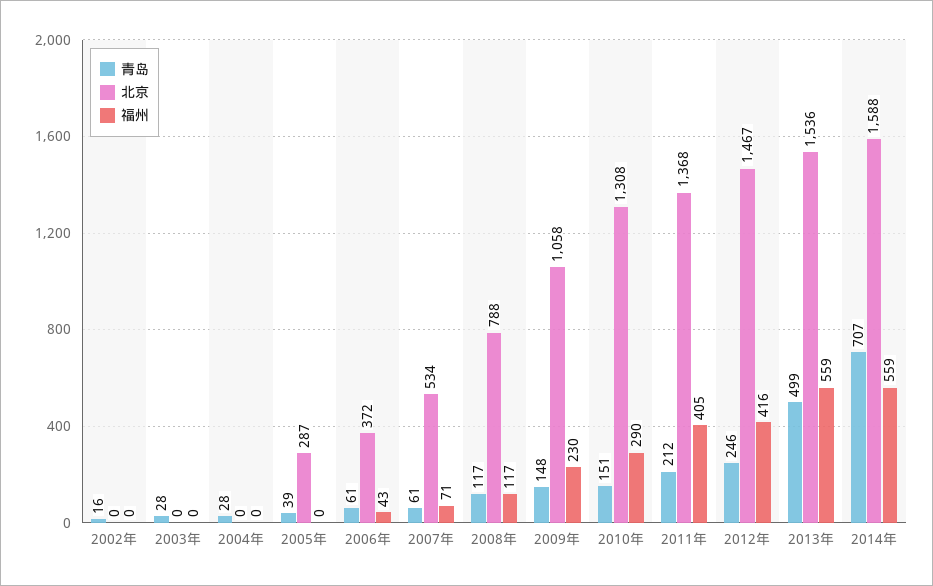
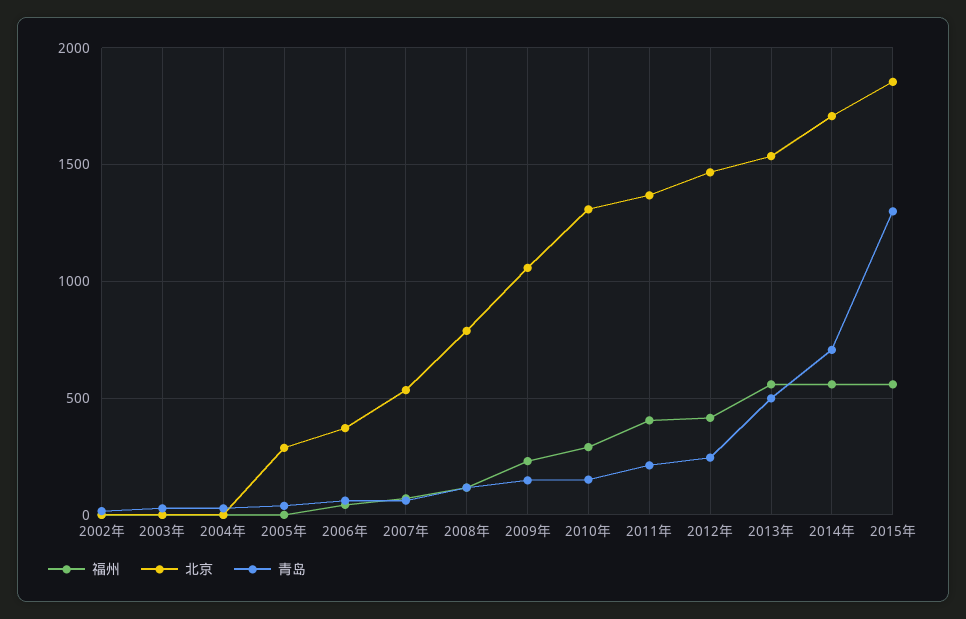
北京, 2014年: 1588 -> 1700
福州, 2015年: none -> 550
北京, 2015年: none -> 1850
青岛, 2015年: none -> 1300

